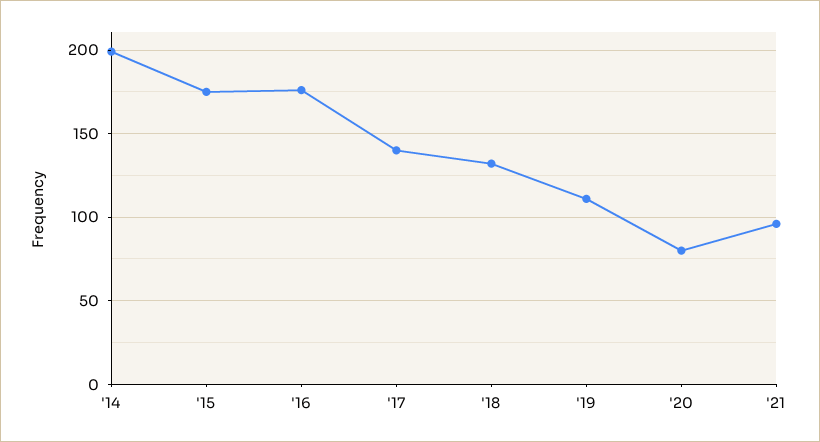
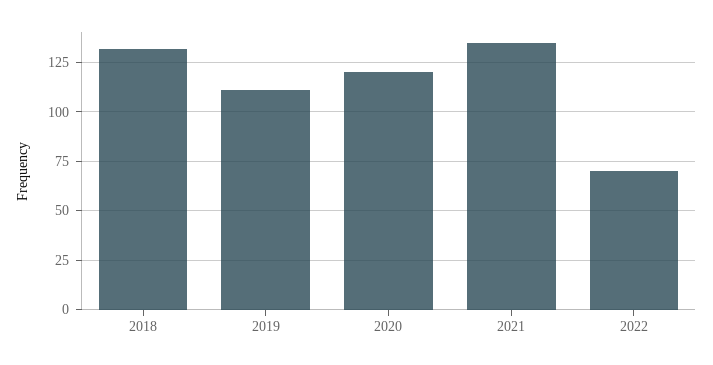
'14: 200 -> none
'15: 175 -> none
'16: 175 -> none
'17: 140 -> none
'20: 80 -> 120
'21: 95 -> 135
2022: none -> 70

